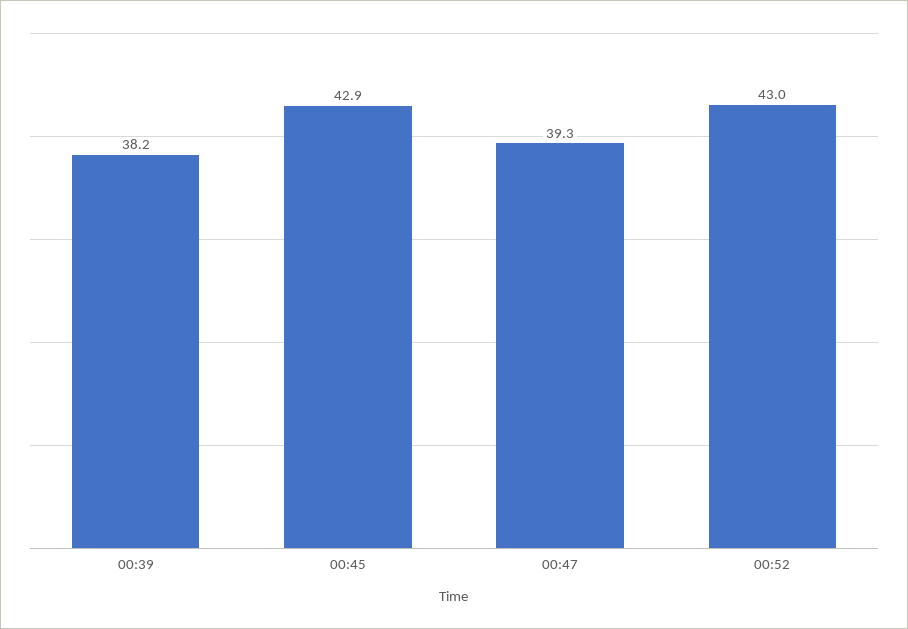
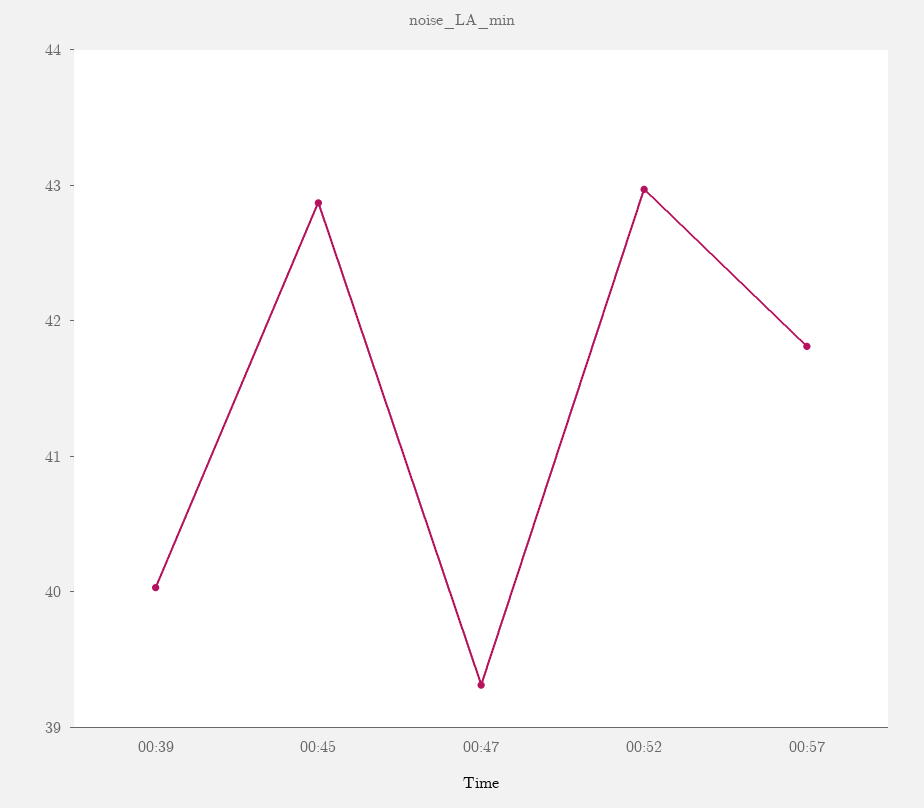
00:39: 38.2 -> 40
00:57: none -> 41.8

